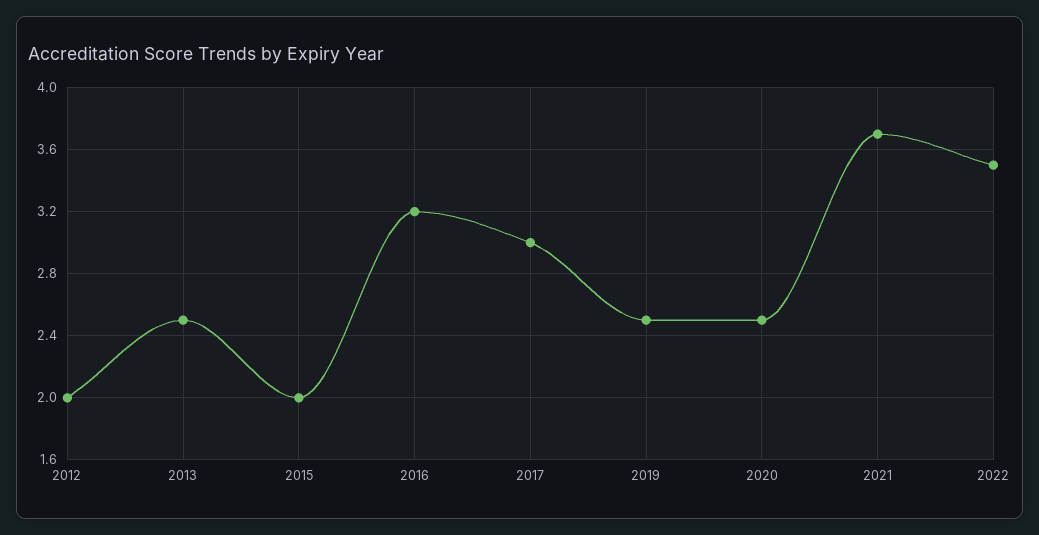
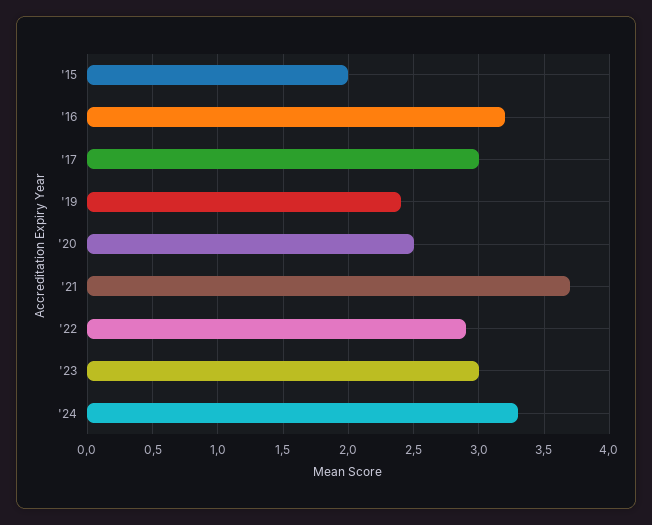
2012: 2 -> none
2013: 2.5 -> none
2019: 2.5 -> 2.4
2022: 3.5 -> 2.9
'23: none -> 3
'24: none -> 3.3

